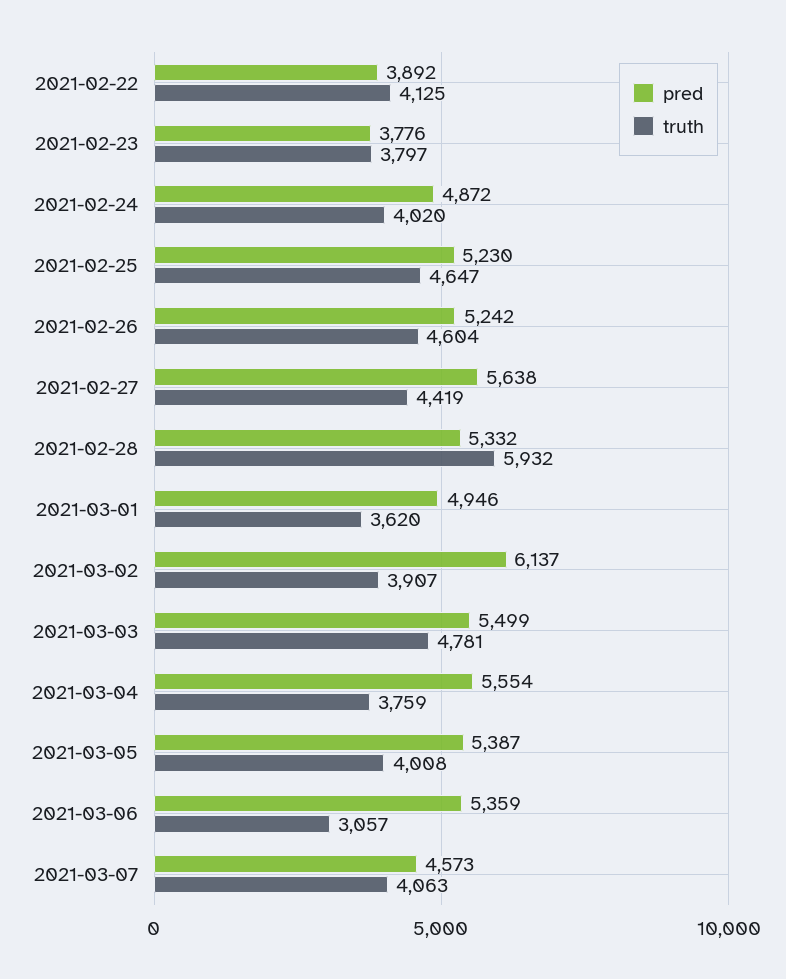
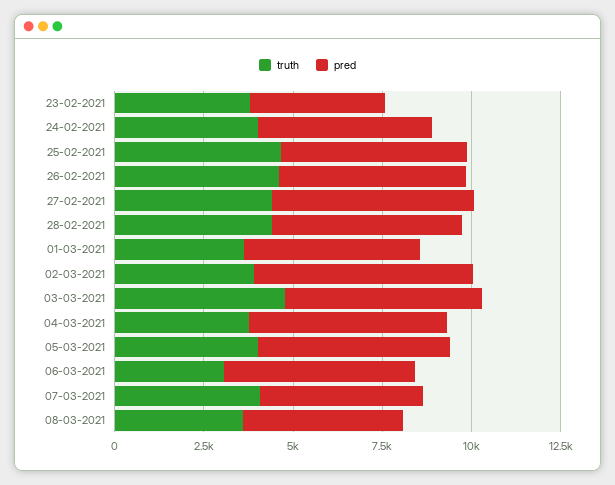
pred, 2021-02-22: 3892 -> none
truth, 2021-02-22: 4125 -> none
truth, 2021-02-28: 5932 -> 4500
truth, 08-03-2021: none -> 3500
pred, 08-03-2021: none -> 4500

